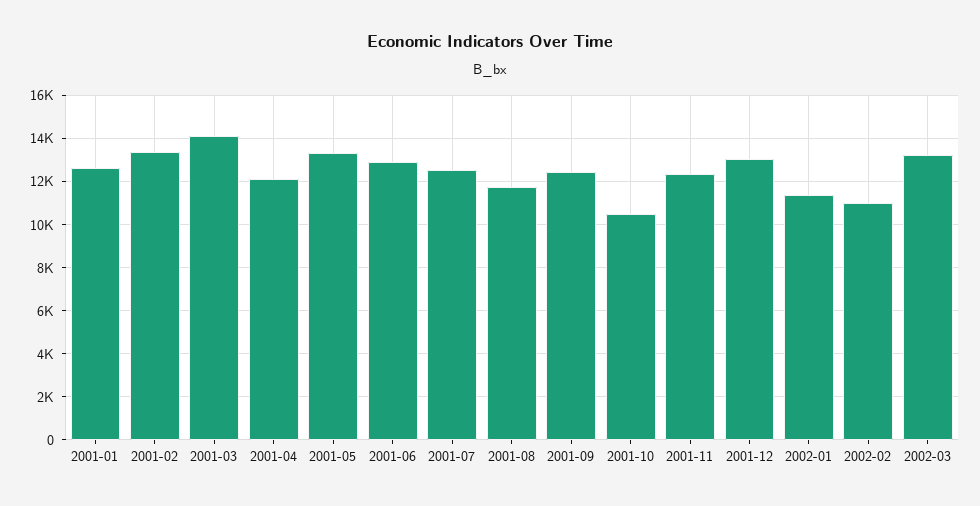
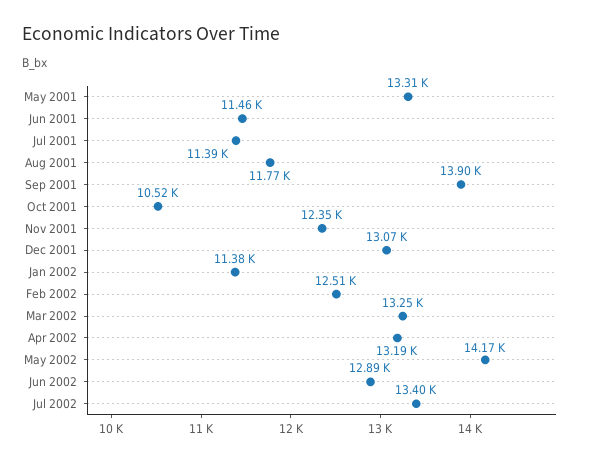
2001-01: 12500 -> none
2001-02: 13500 -> none
2001-03: 14000 -> none
2001-04: 12000 -> none
2001-06: 13000 -> 11460
2001-07: 12500 -> 11390
2001-09: 12500 -> 13900
2002-02: 11000 -> 12510
Apr 2002: none -> 13190
May 2002: none -> 14170
Jun 2002: none -> 12890
Jul 2002: none -> 13400

